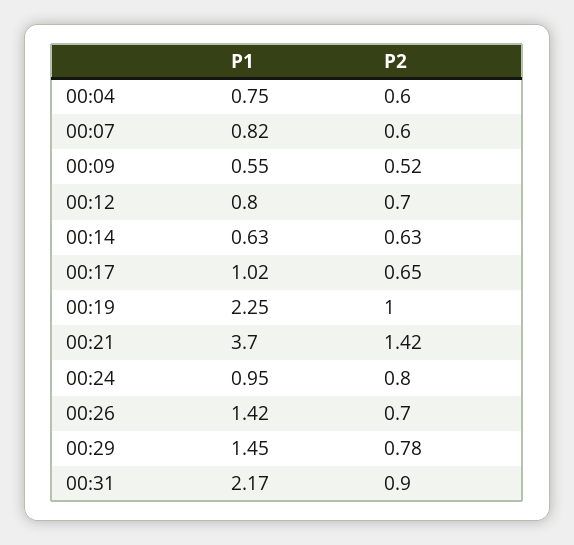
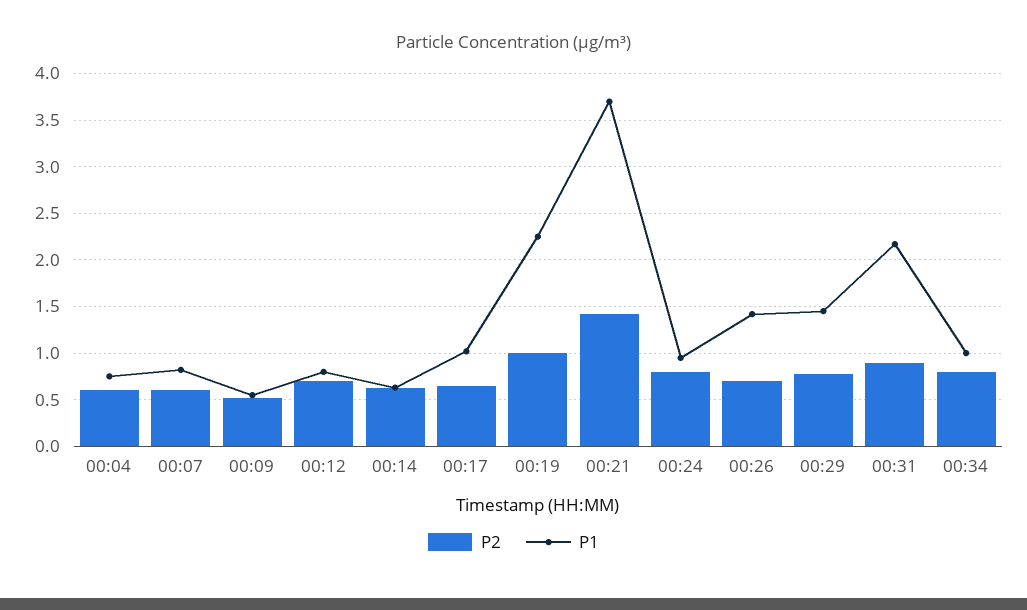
P2, 00:34: none -> 0.8
P1, 00:34: none -> 1

